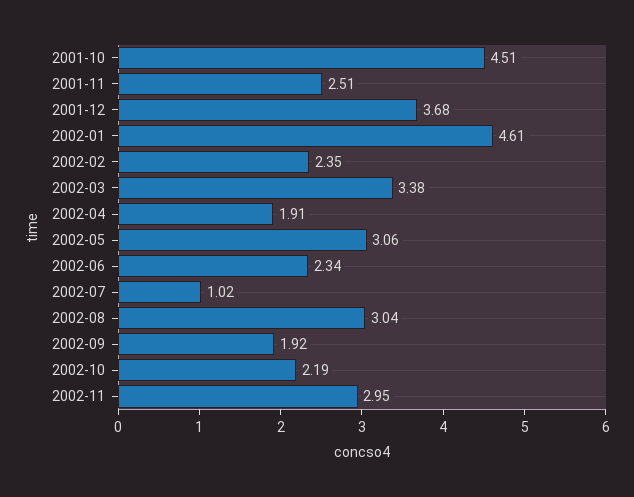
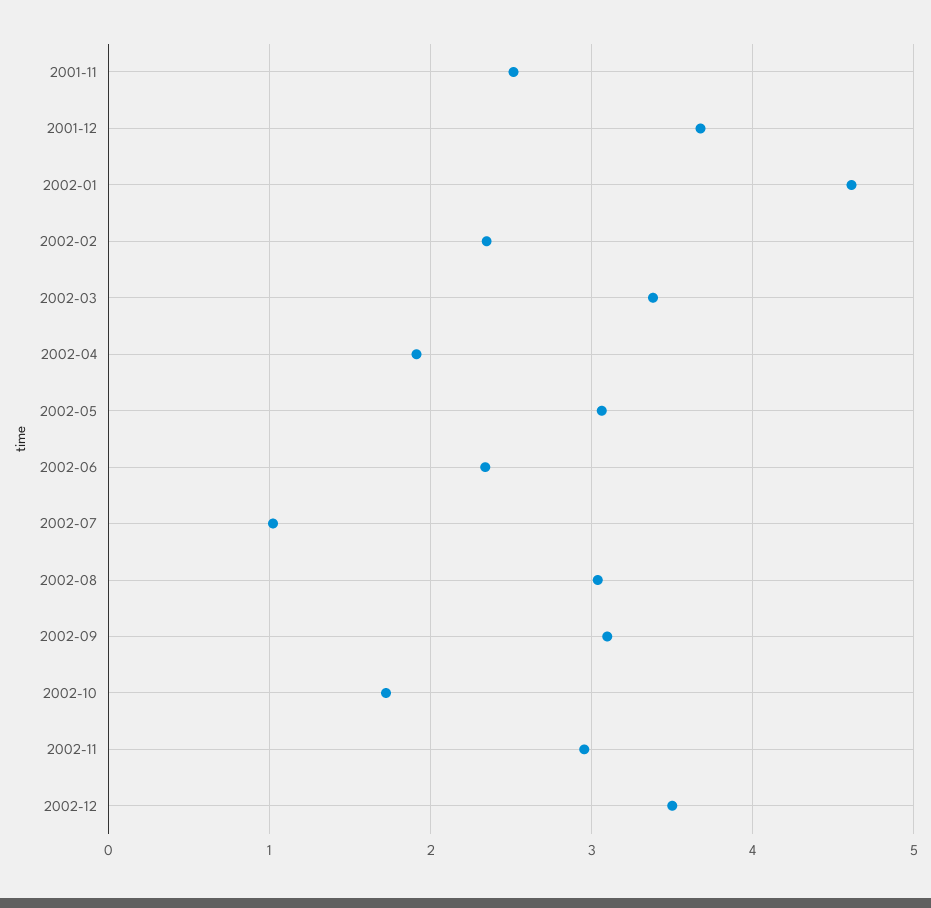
2001-10: 4.51 -> none
2002-09: 1.92 -> 3.1
2002-10: 2.19 -> 1.7
2002-12: none -> 3.5

